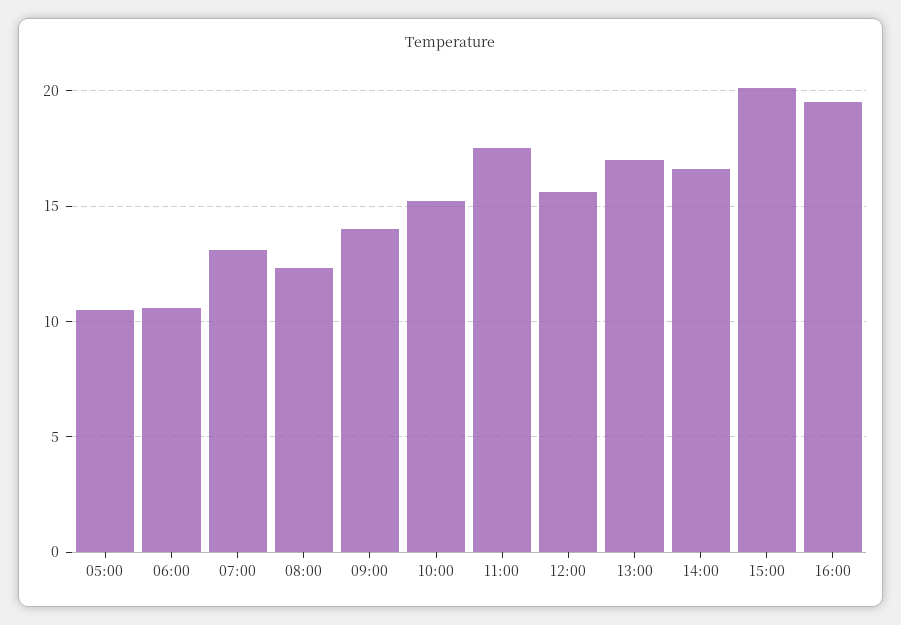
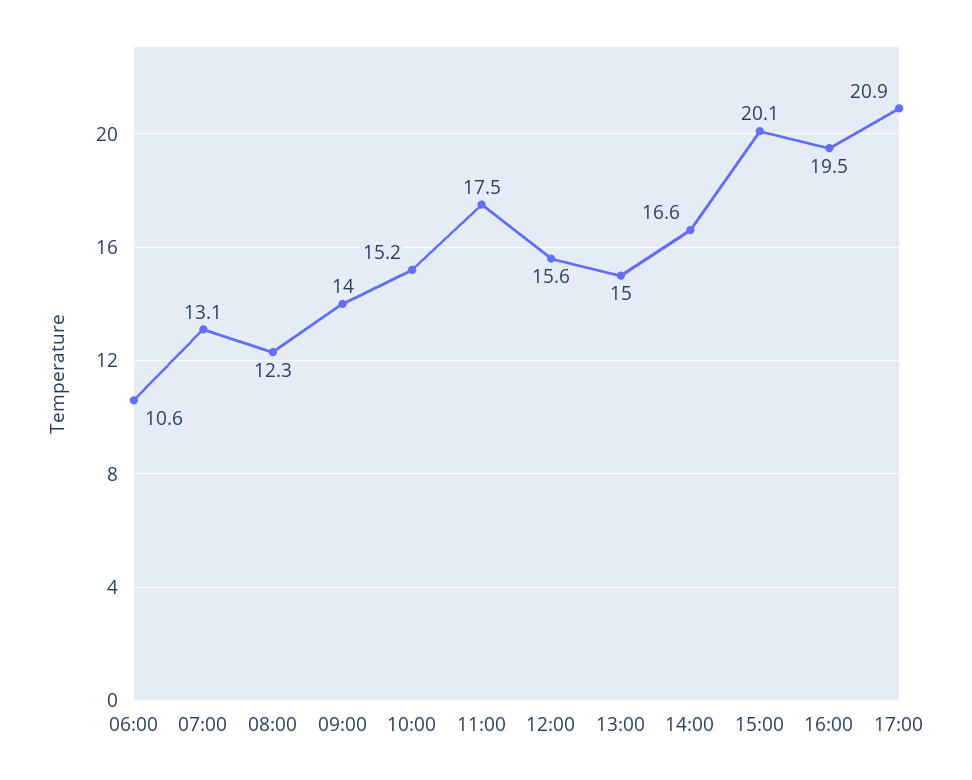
05:00: 10.5 -> none
13:00: 17 -> 15
17:00: none -> 20.9

